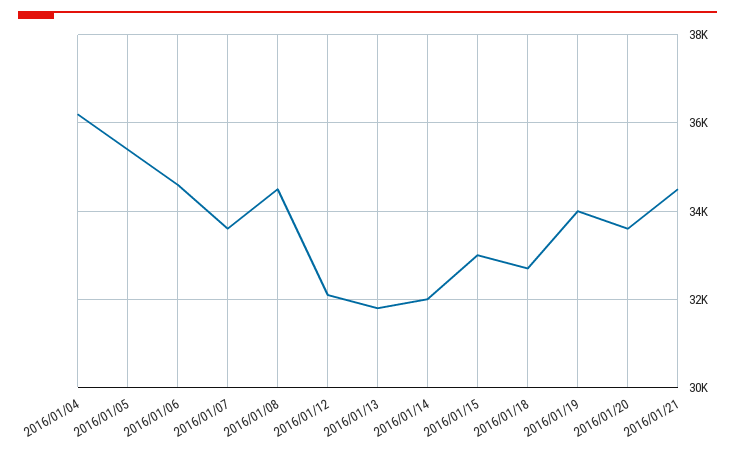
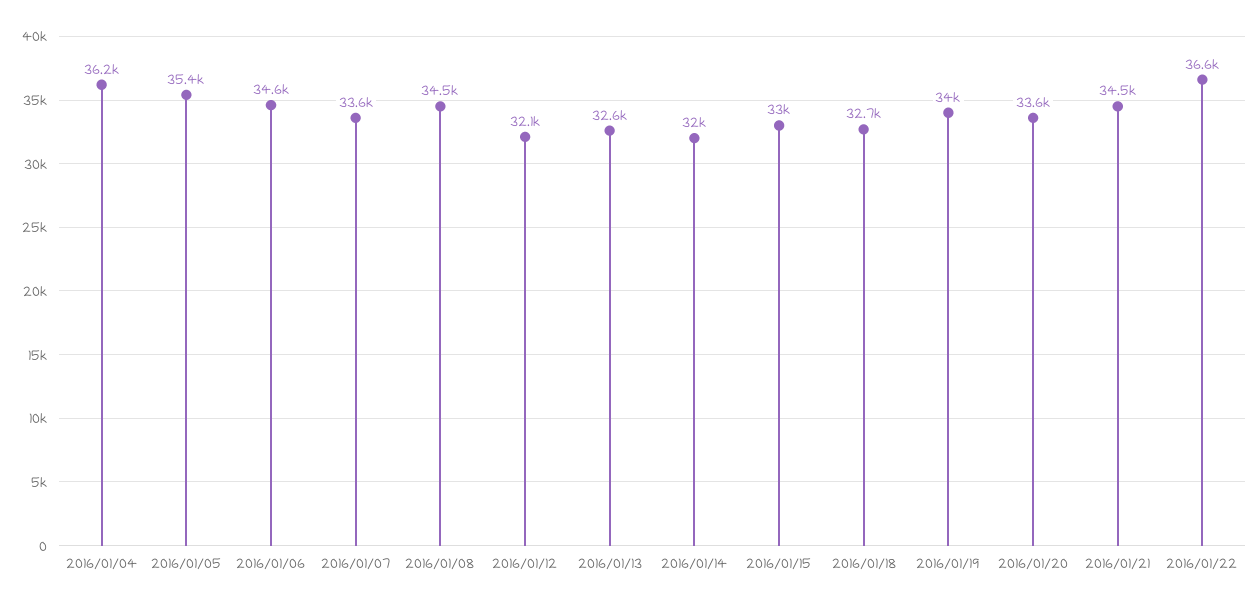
2016/01/13: 31800 -> 32600
2016/01/22: none -> 36600

